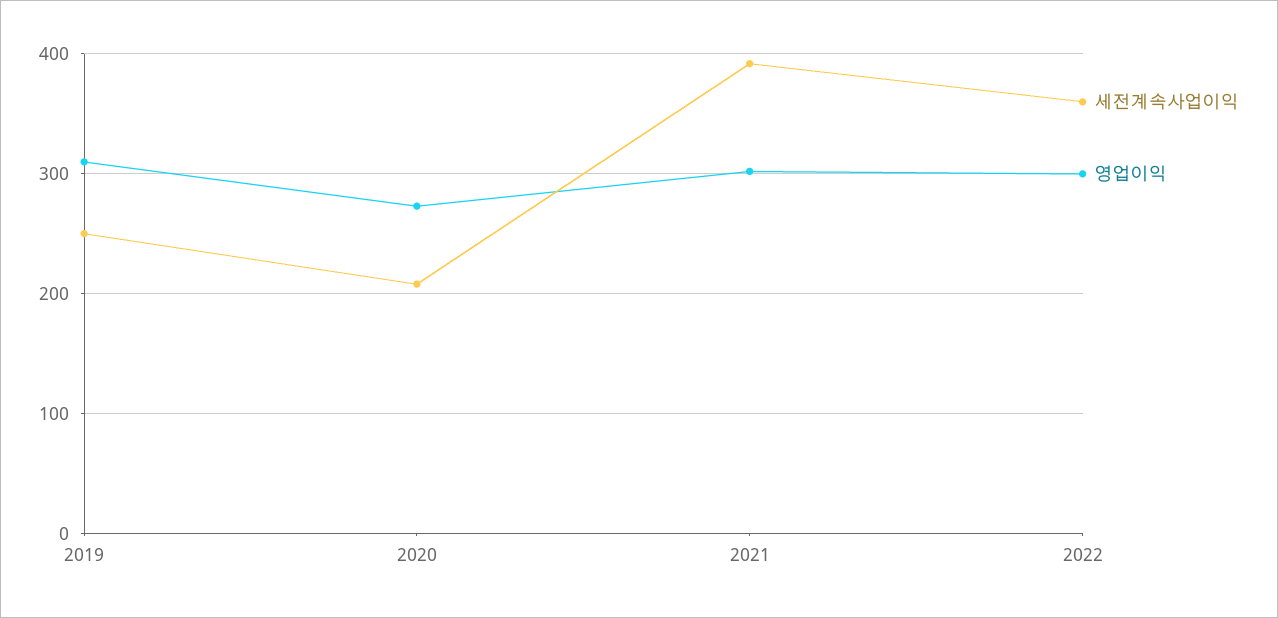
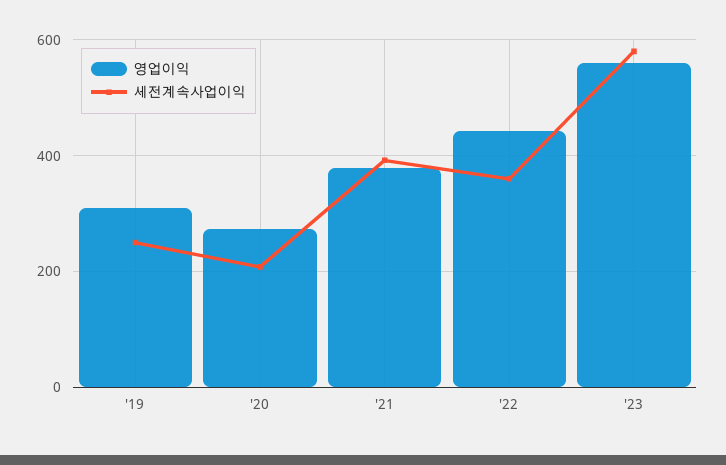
영업이익, 2021: 300 -> 380
영업이익, 2022: 300 -> 440
영업이익, '23: none -> 560
세전계속사업이익, '23: none -> 580

